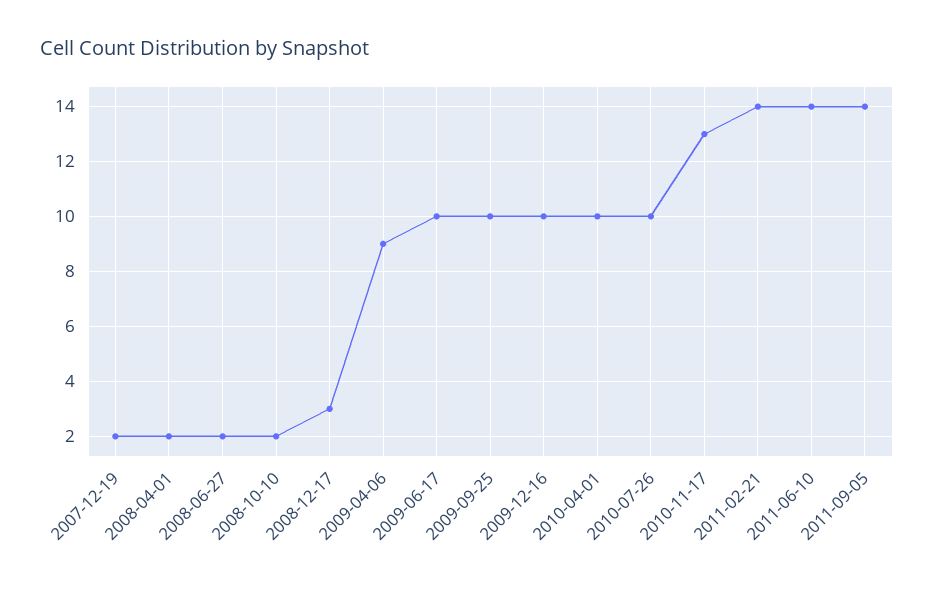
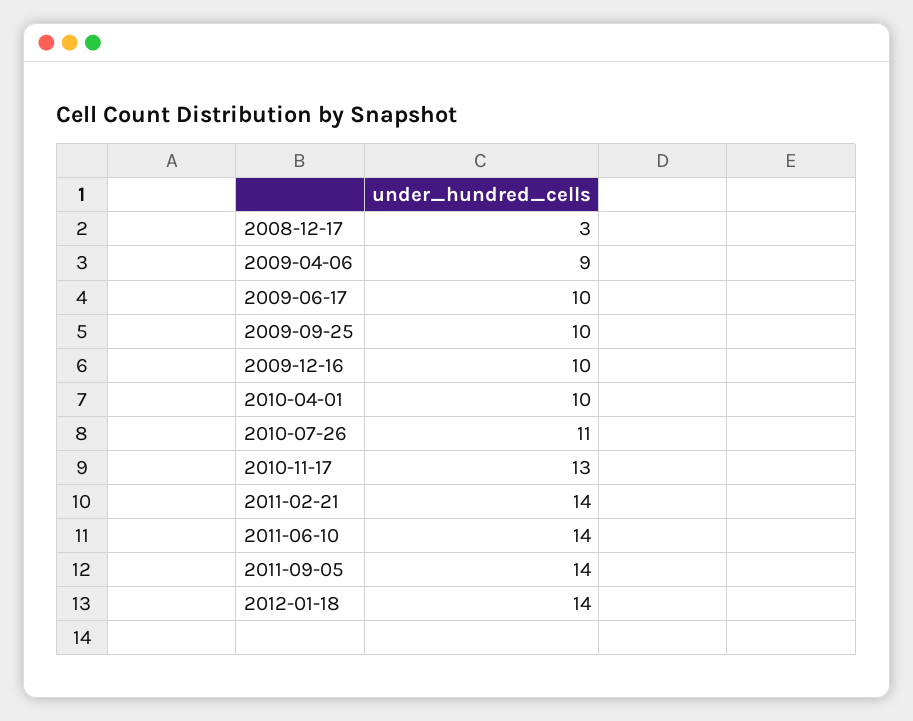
2007-12-19: 2 -> none
2008-04-01: 2 -> none
2008-06-27: 2 -> none
2008-10-10: 2 -> none
2010-07-26: 10 -> 11
2012-01-18: none -> 14

